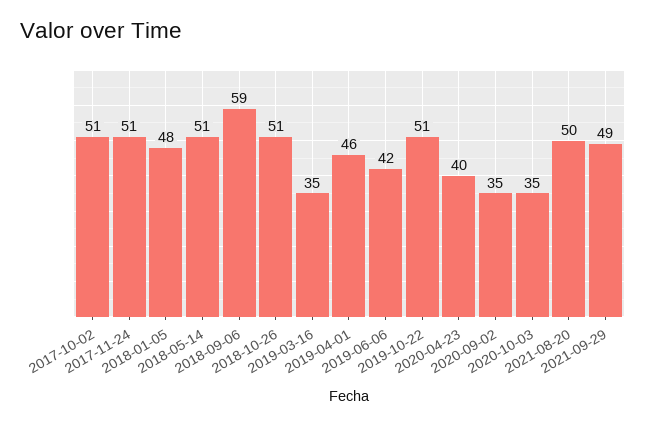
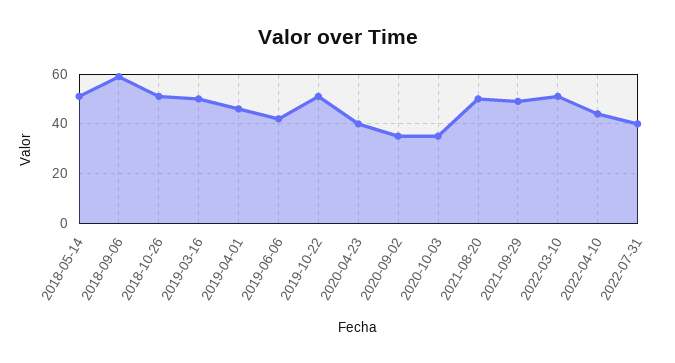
2017-10-02: 51 -> none
2017-11-24: 51 -> none
2018-01-05: 48 -> none
2019-03-16: 35 -> 50
2022-03-10: none -> 50
2022-04-10: none -> 45
2022-07-31: none -> 40

